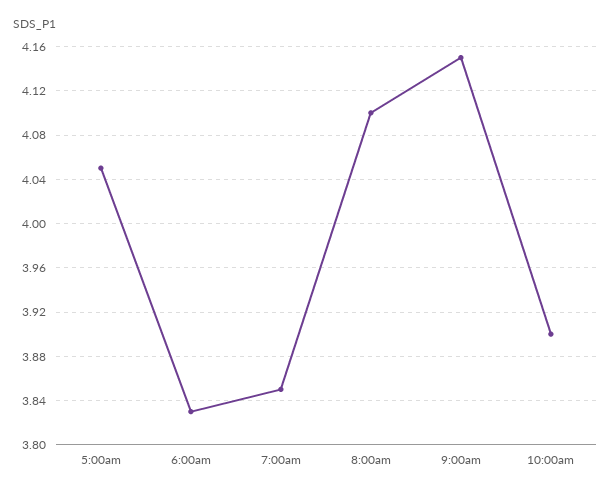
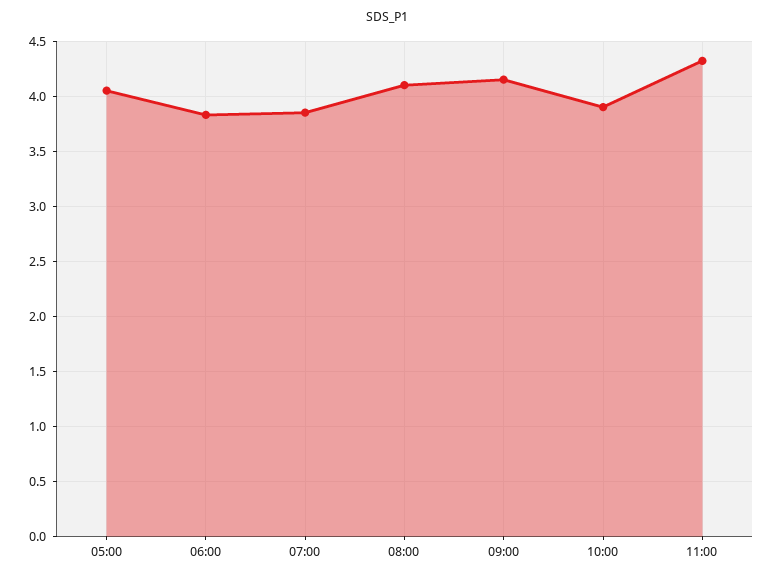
11:00: none -> 4.3

